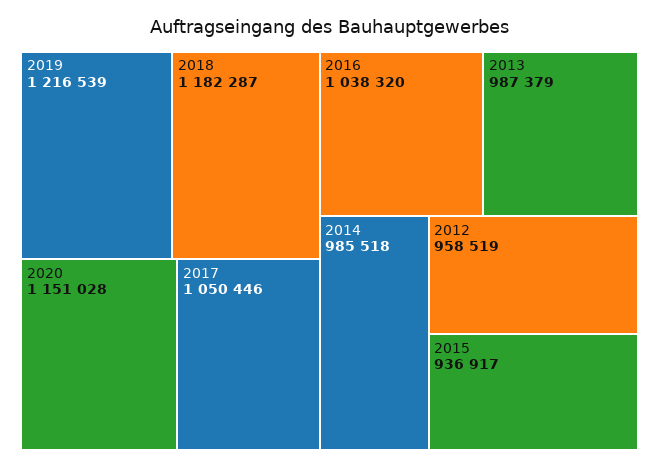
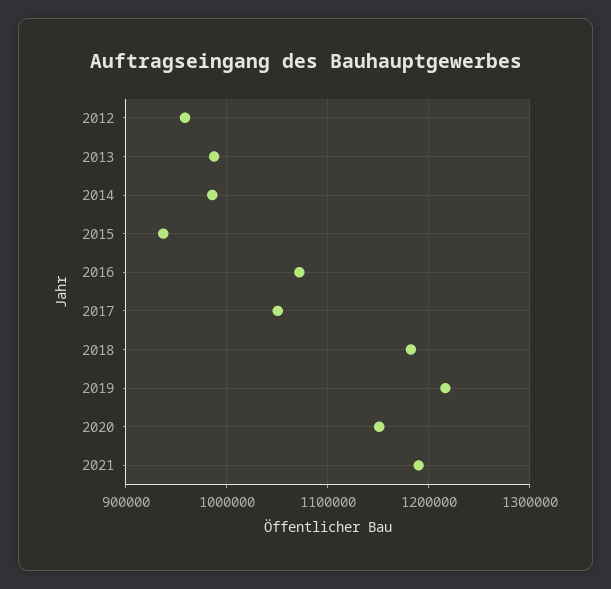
2016: 1038320 -> 1070000
2021: none -> 1190000

